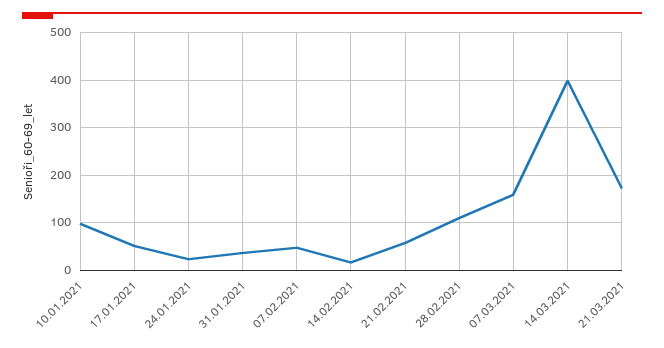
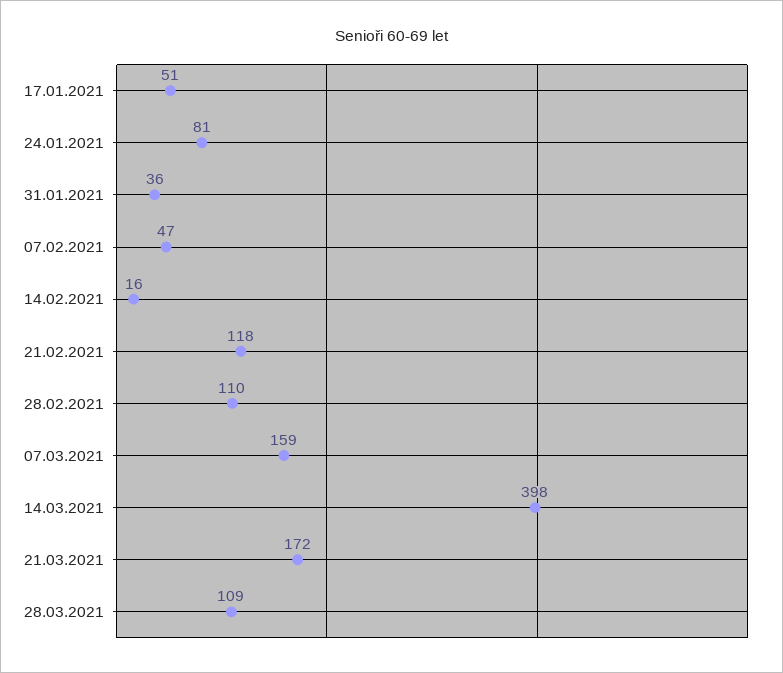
10.01.2021: 100 -> none
24.01.2021: 20 -> 81
21.02.2021: 60 -> 118
28.03.2021: none -> 109

